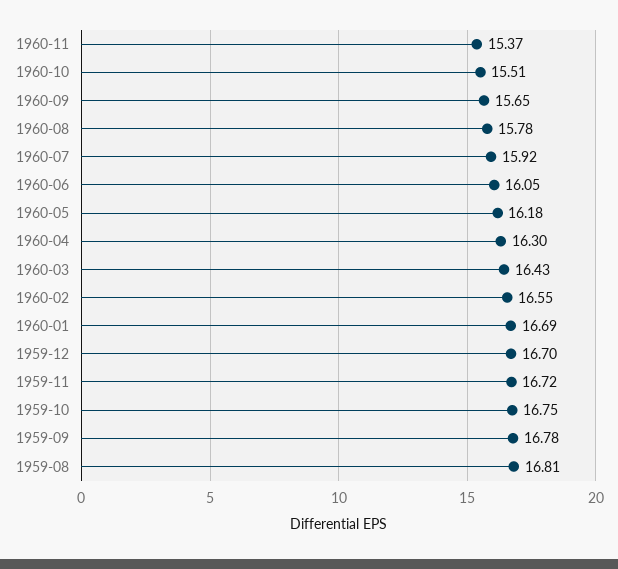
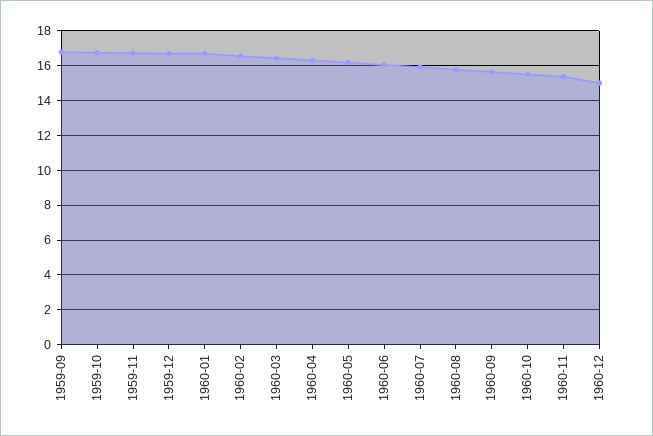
1959-08: 16.81 -> none
1960-12: none -> 15

